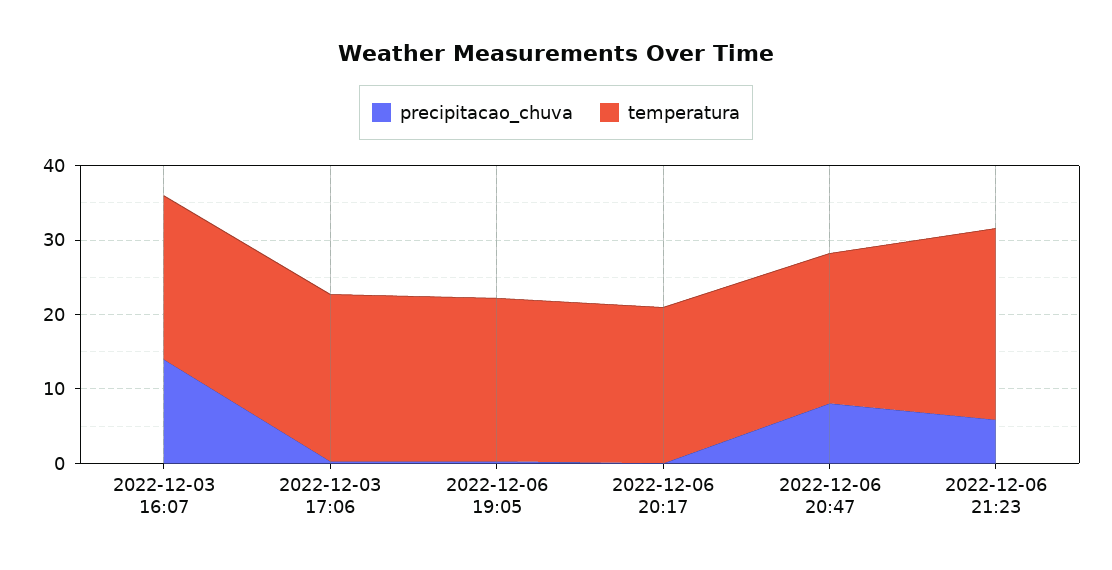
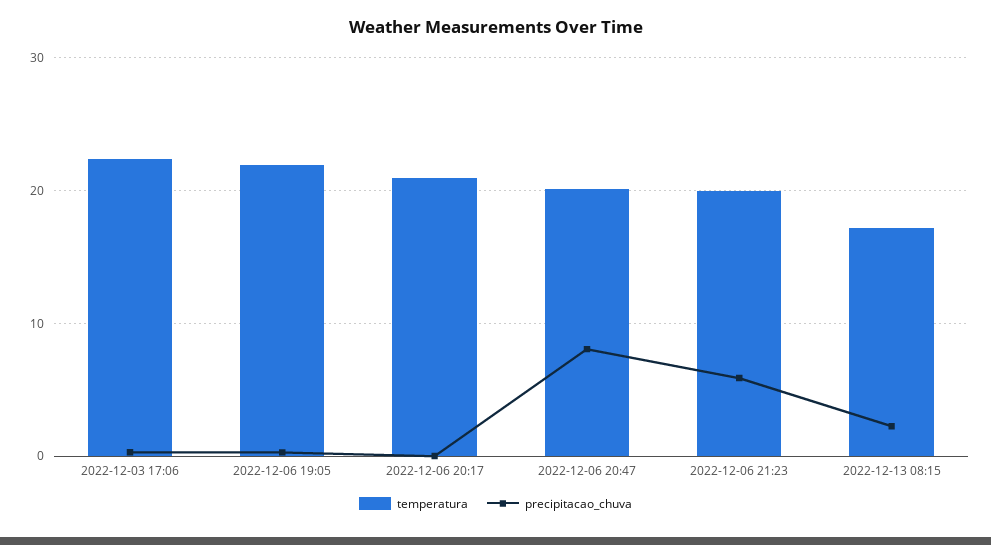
precipitacao_chuva, 2022-12-03 16:07: 14 -> none
temperatura, 2022-12-03 16:07: 22 -> none
temperatura, 2022-12-06 21:23: 26 -> 20
temperatura, 2022-12-13 08:15: none -> 17
precipitacao_chuva, 2022-12-13 08:15: none -> 2

